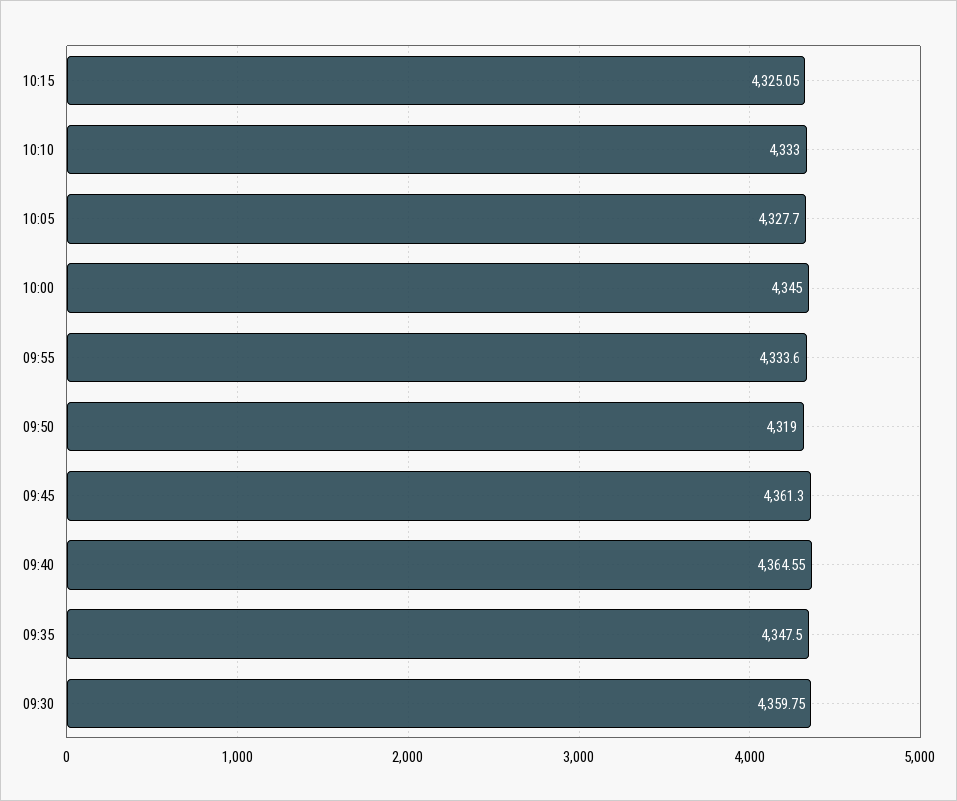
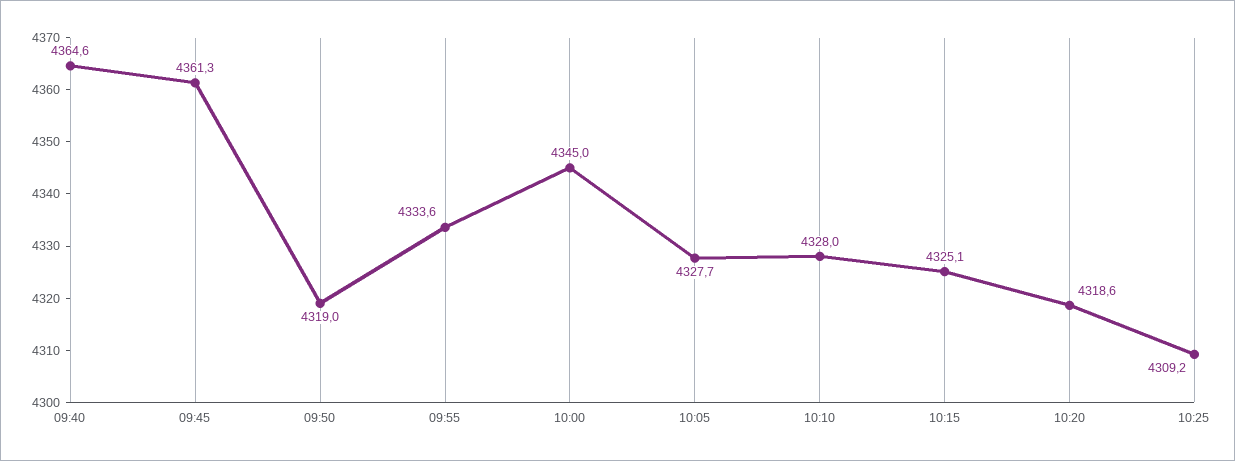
10:10: 4333 -> 4328
09:35: 4347.5 -> none
09:30: 4359.75 -> none
10:20: none -> 4318.6
10:25: none -> 4309.2

